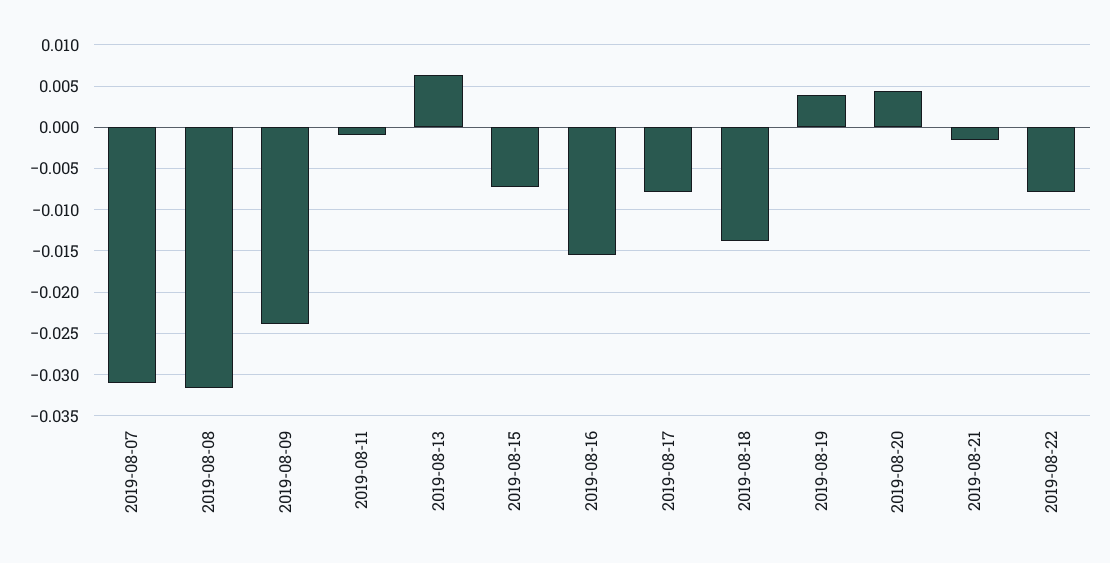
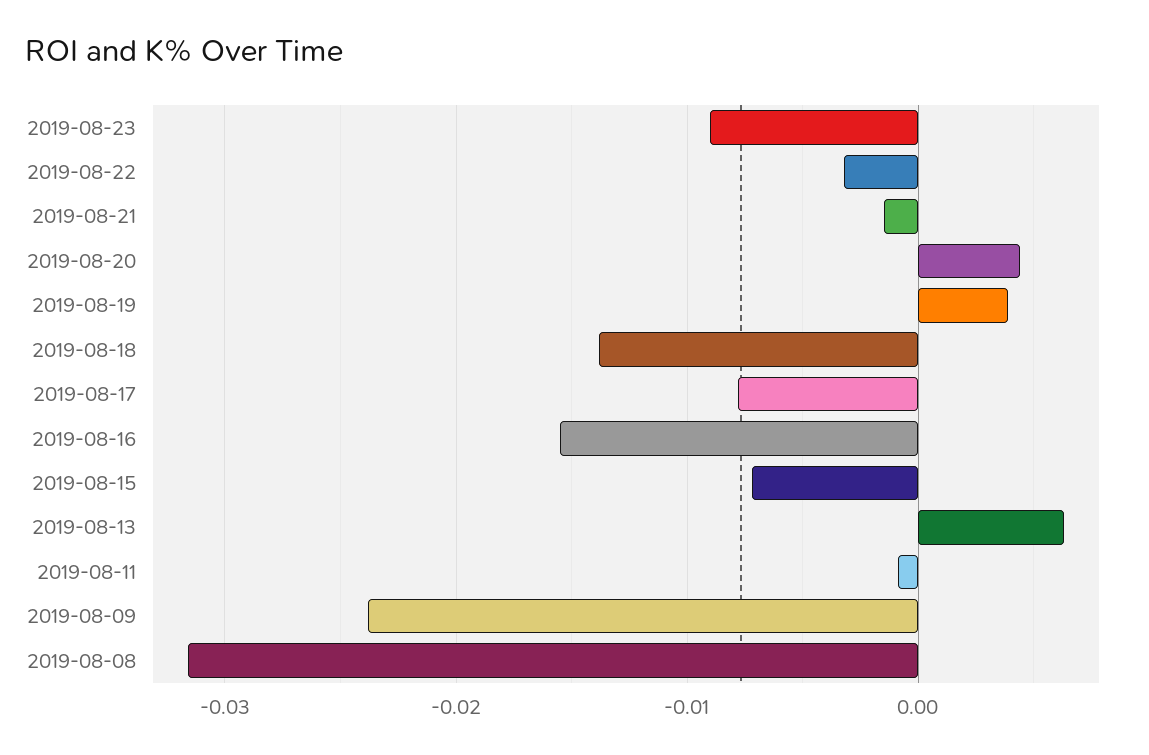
2019-08-07: -0.031 -> none
2019-08-22: -0.008 -> -0.003
2019-08-23: none -> -0.009

